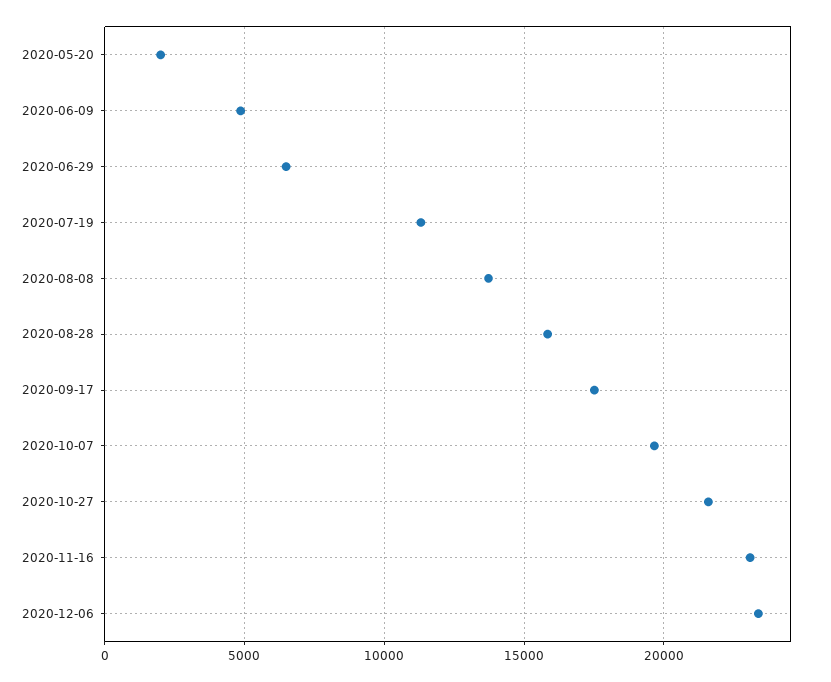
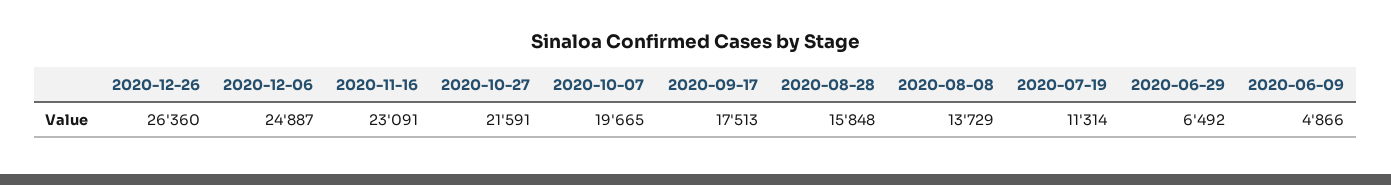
2020-05-20: 2000 -> none
2020-12-06: 23500 -> 24887
2020-12-26: none -> 26360

